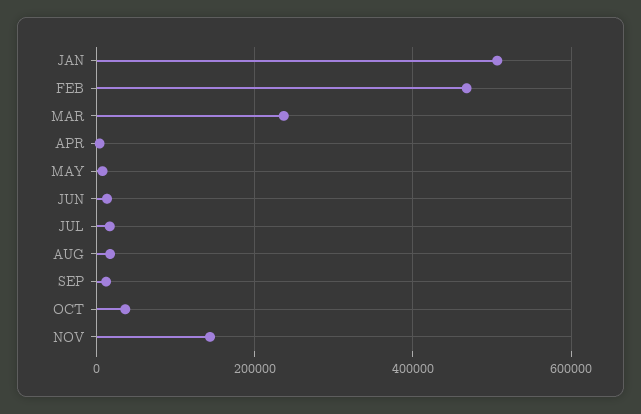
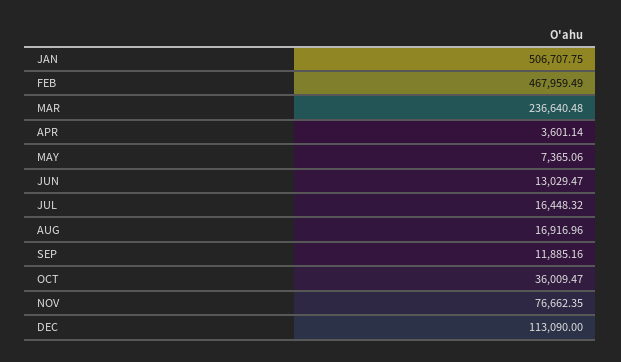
NOV: 140000 -> 76662.35
DEC: none -> 113090

